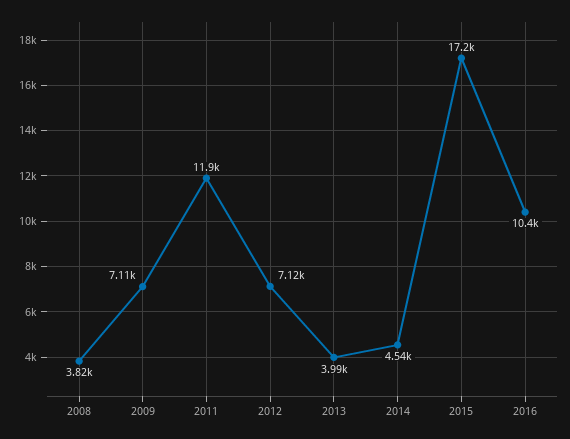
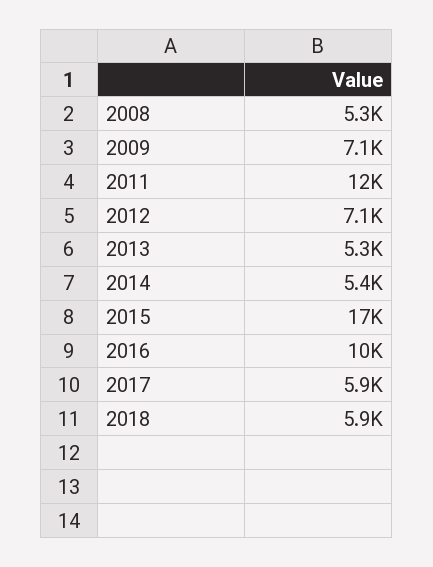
2008: 3820 -> 5300
2013: 3990 -> 5300
2014: 4540 -> 5400
2017: none -> 5900
2018: none -> 5900

